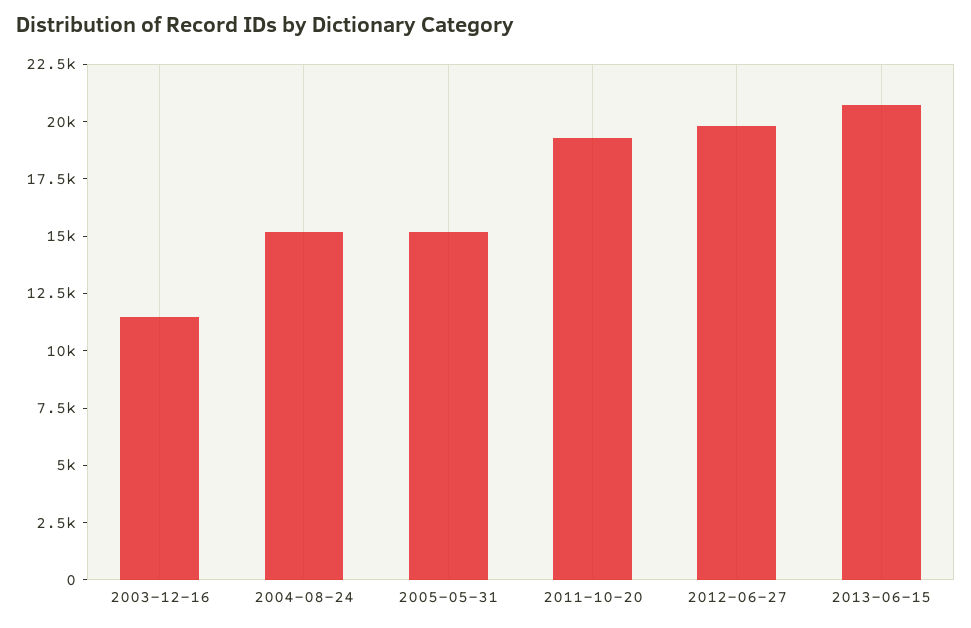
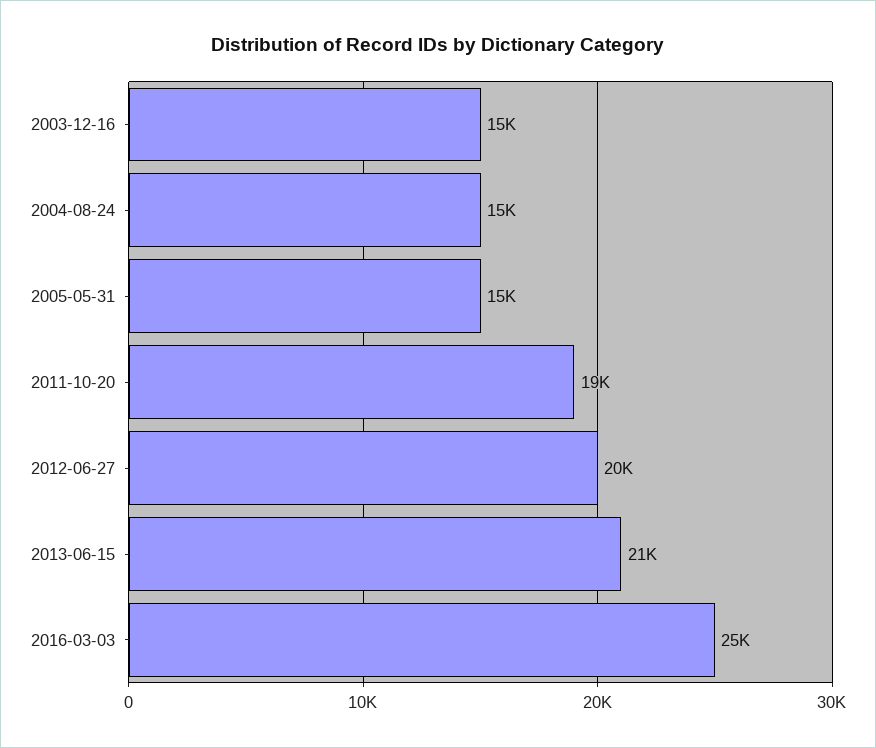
2003-12-16: 11500 -> 15000
2016-03-03: none -> 25000

